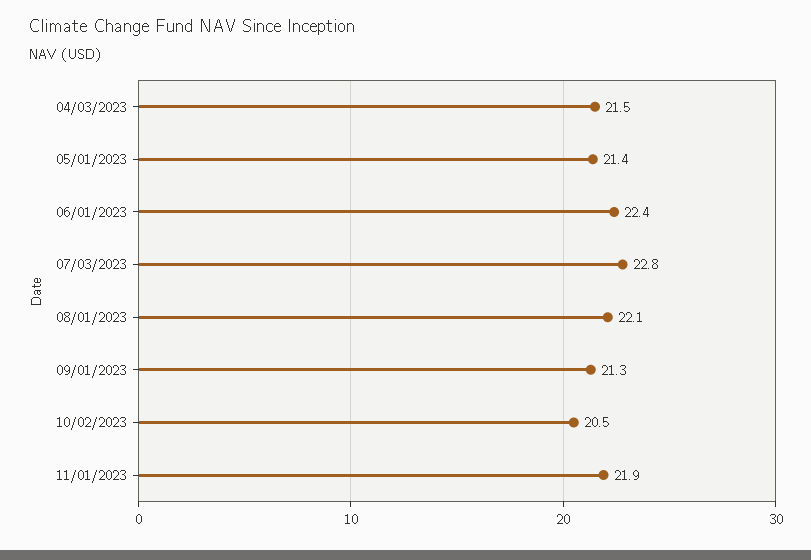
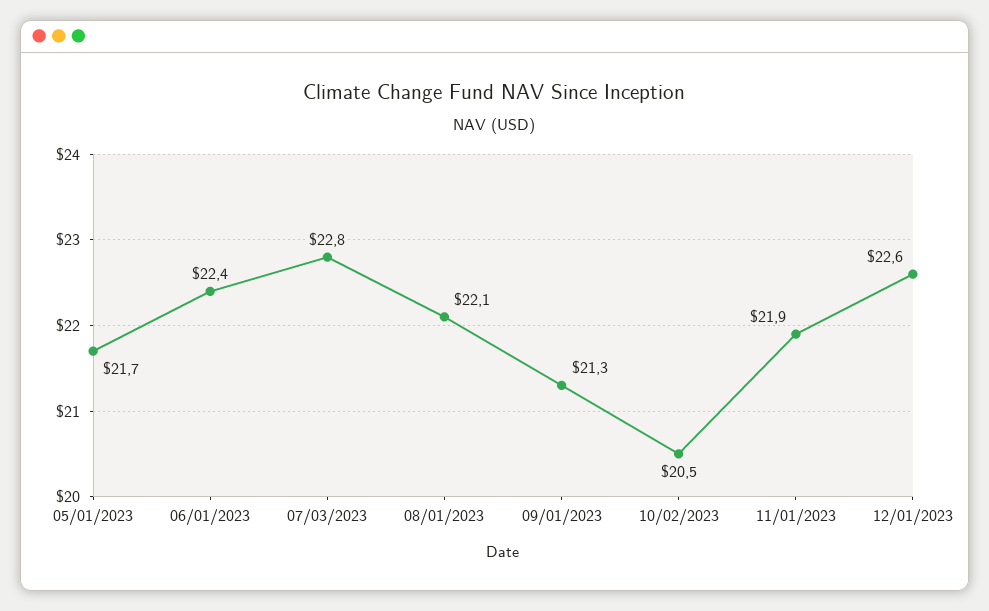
04/03/2023: 21.5 -> none
05/01/2023: 21.4 -> 21.7
12/01/2023: none -> 22.6

